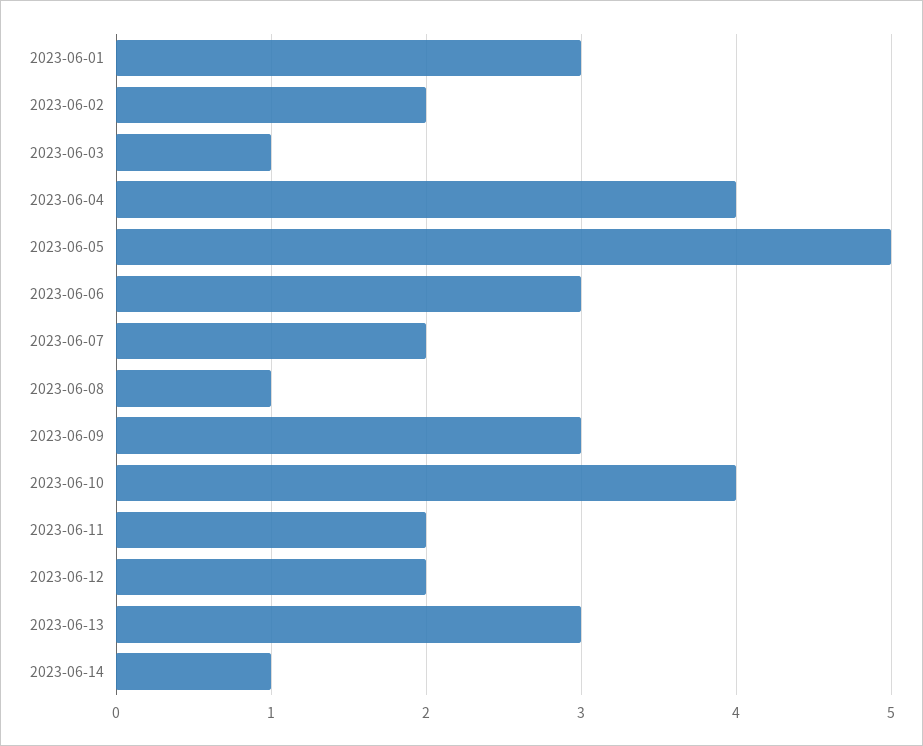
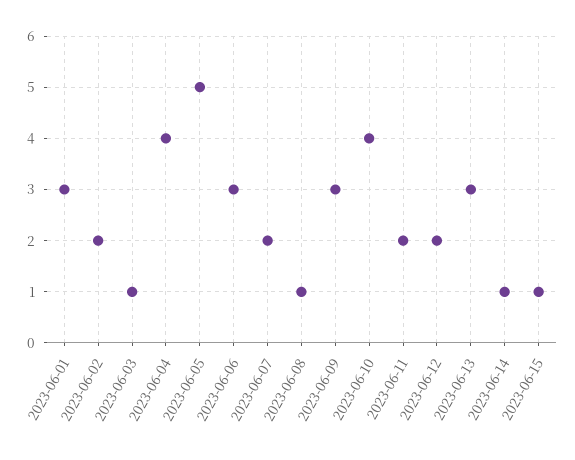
2023-06-15: none -> 1

